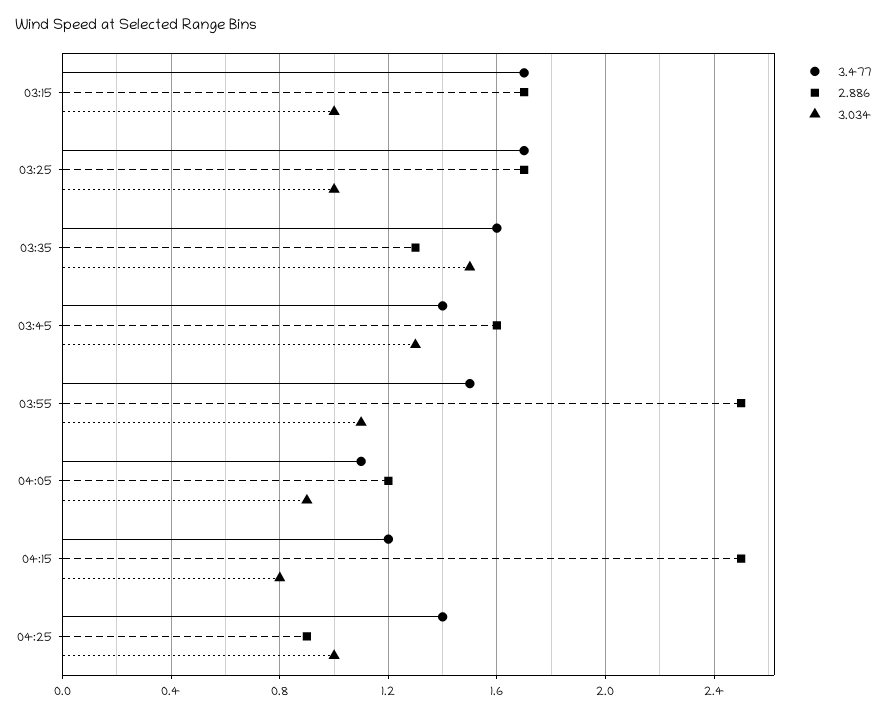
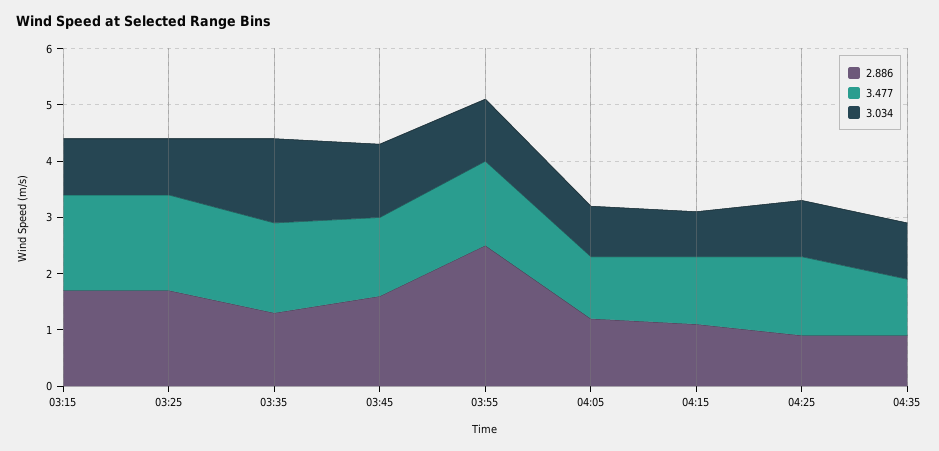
2.886, 04:15: 2.5 -> 1
2.886, 04:35: none -> 1
3.477, 04:35: none -> 1
3.034, 04:35: none -> 1

